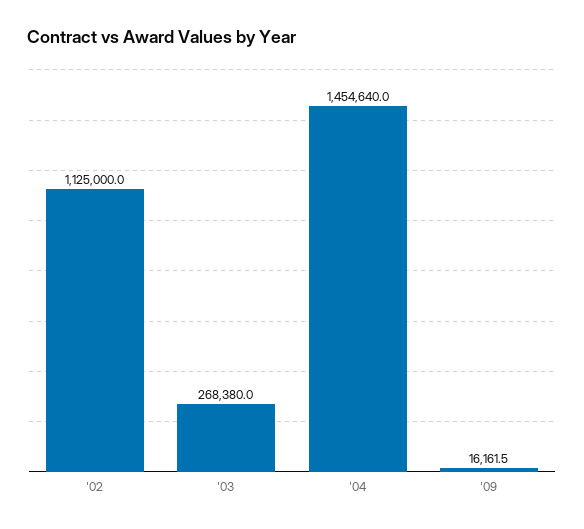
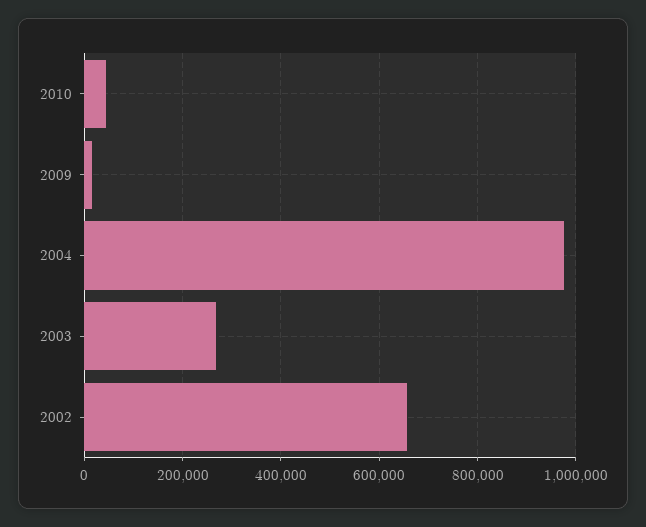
'02: 1125000 -> 660000
'04: 1454640 -> 980000
2010: none -> 40000

